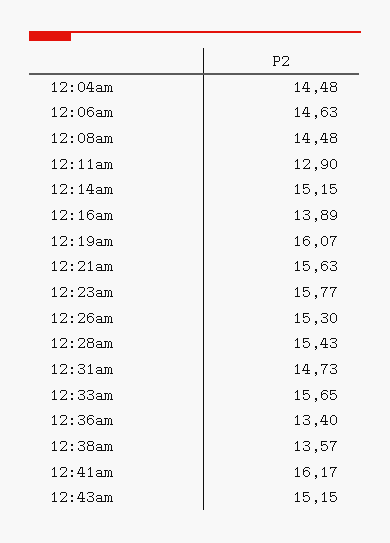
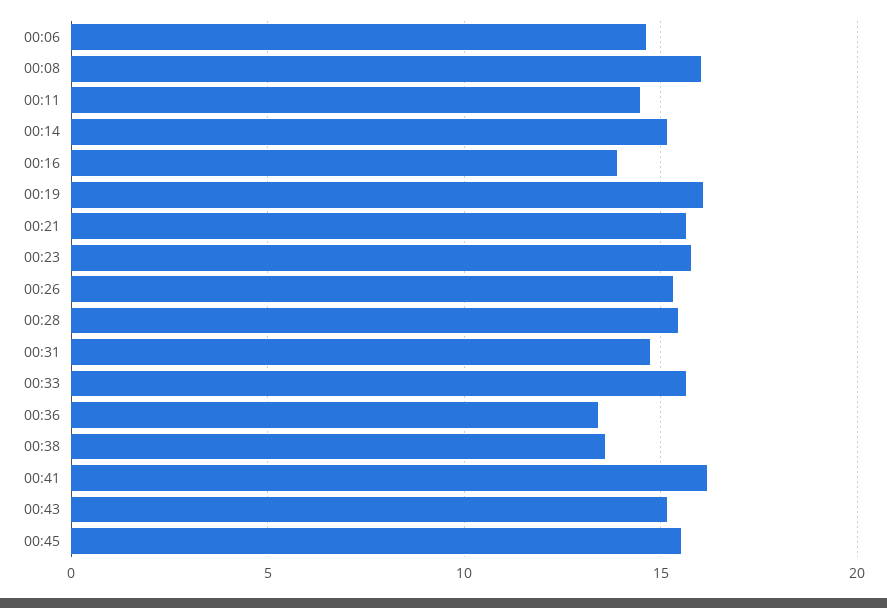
12:04am: 14.48 -> none
12:08am: 14.48 -> 16
12:11am: 12.9 -> 14.5
00:45: none -> 15.5

